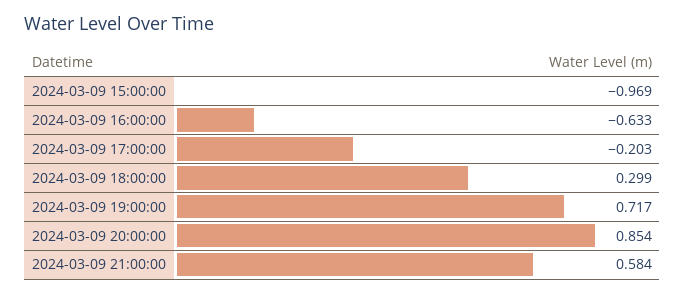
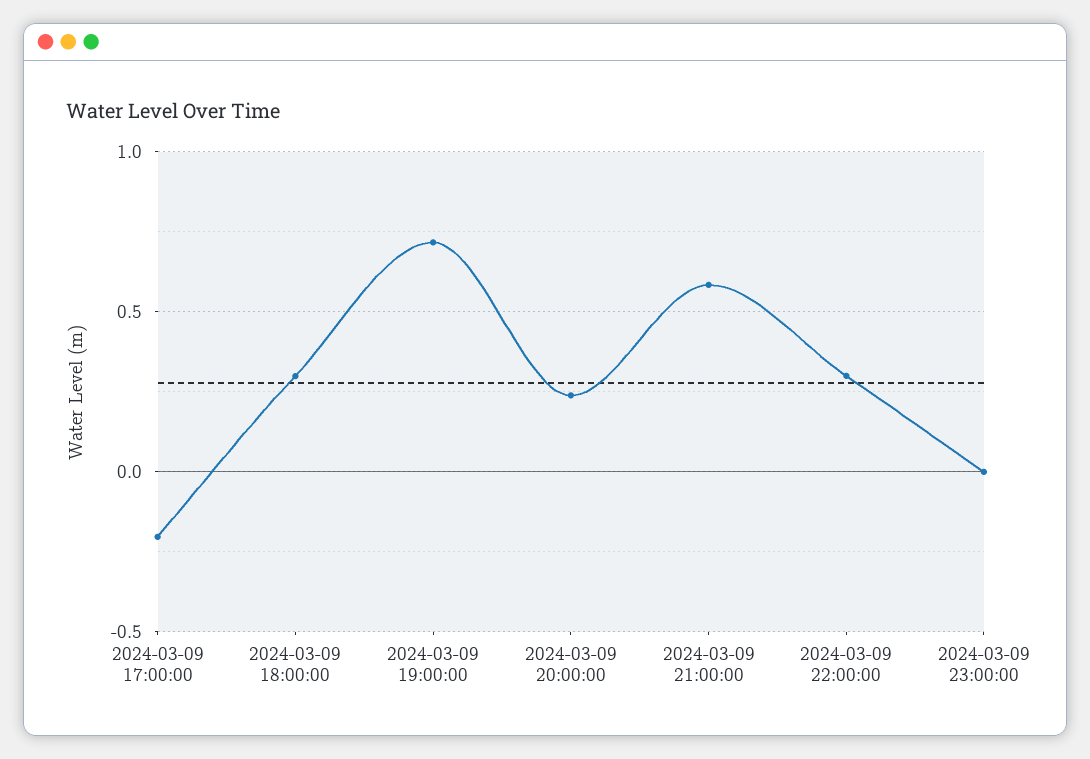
2024-03-09 15:00:00: -0.969 -> none
2024-03-09 16:00:00: -0.633 -> none
2024-03-09 20:00:00: 0.854 -> 0.25
2024-03-09 22:00:00: none -> 0.3
2024-03-09 23:00:00: none -> 0

